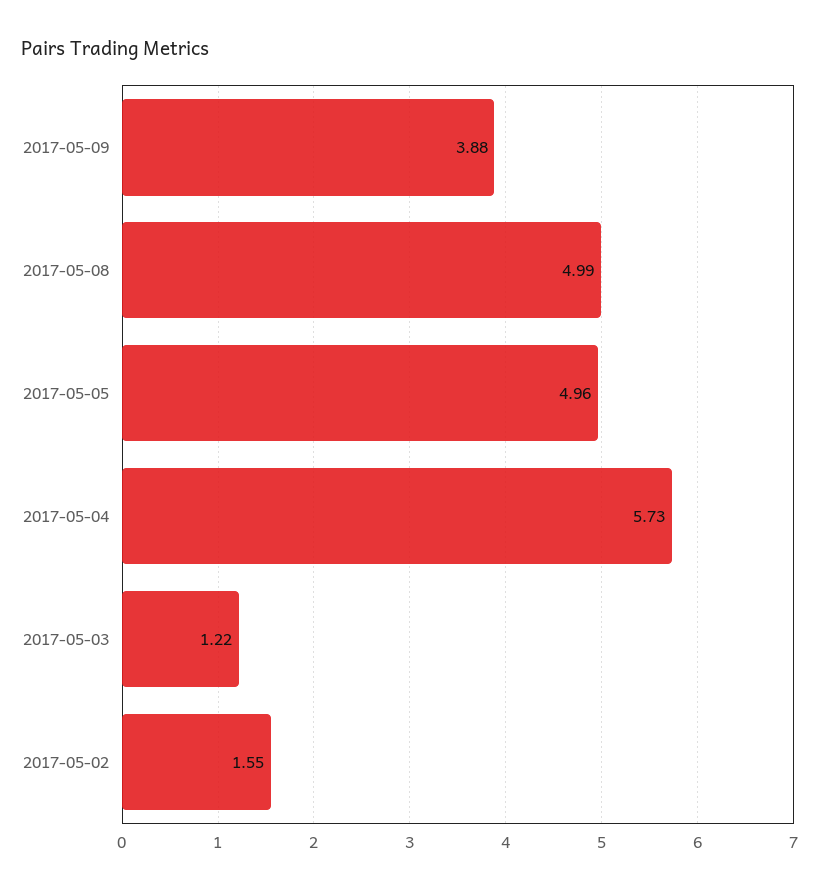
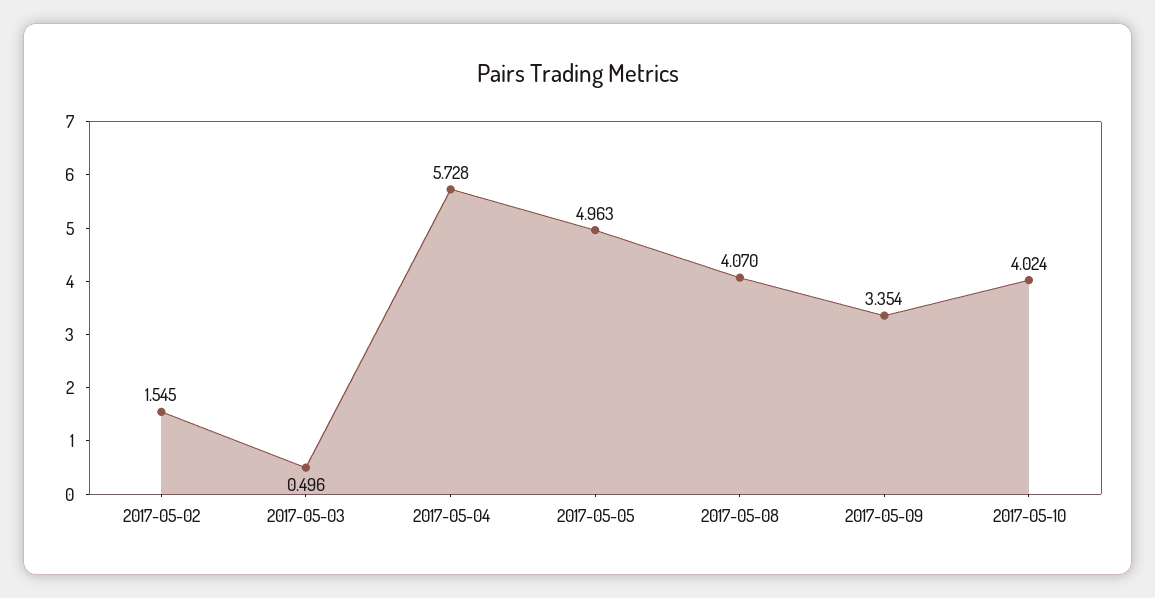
2017-05-09: 3.88 -> 3.354
2017-05-08: 4.99 -> 4.07
2017-05-03: 1.22 -> 0.496
2017-05-10: none -> 4.024

